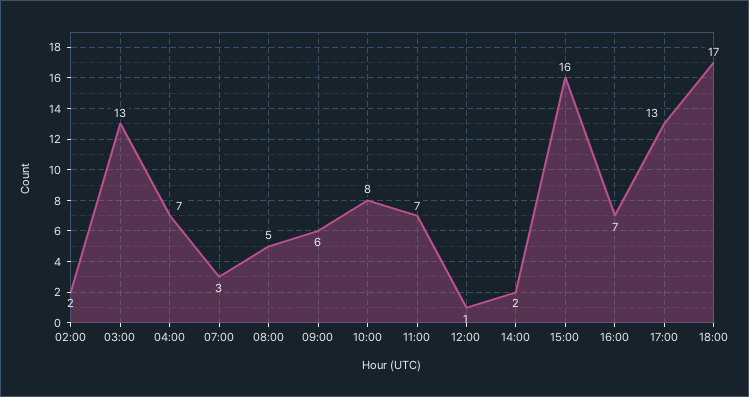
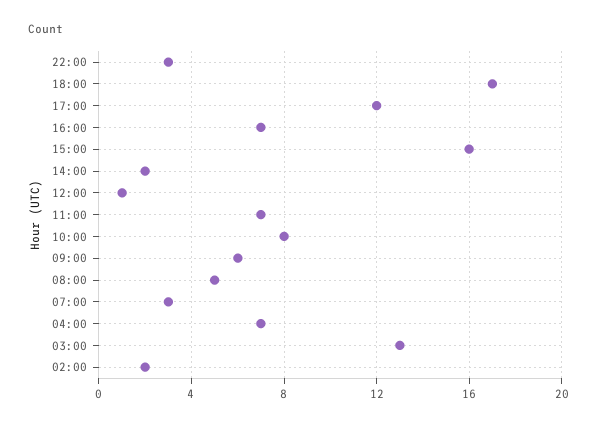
17:00: 13 -> 12
22:00: none -> 3

